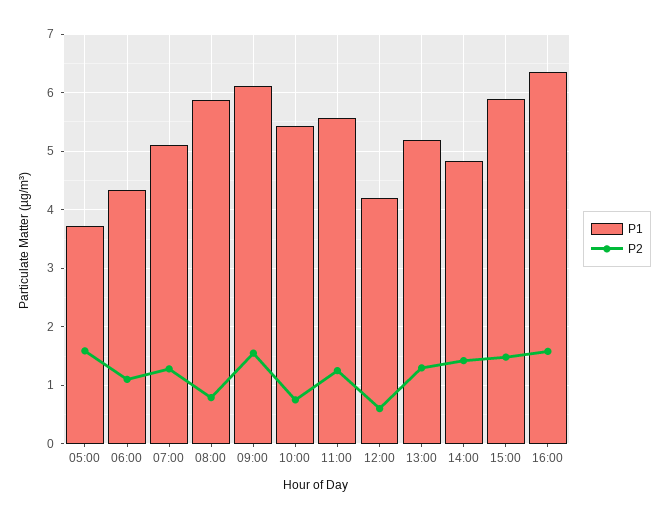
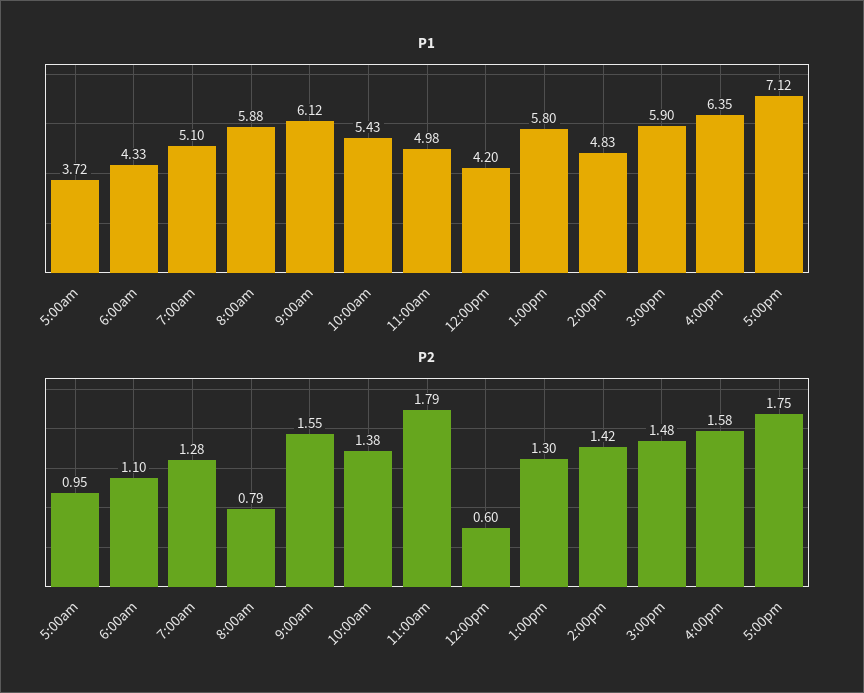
P2, 05:00: 1.6 -> 0.95
P2, 10:00: 0.8 -> 1.38
P1, 11:00: 5.6 -> 4.98
P2, 11:00: 1.2 -> 1.79
P1, 13:00: 5.2 -> 5.8
P1, 5:00pm: none -> 7.12
P2, 5:00pm: none -> 1.75

